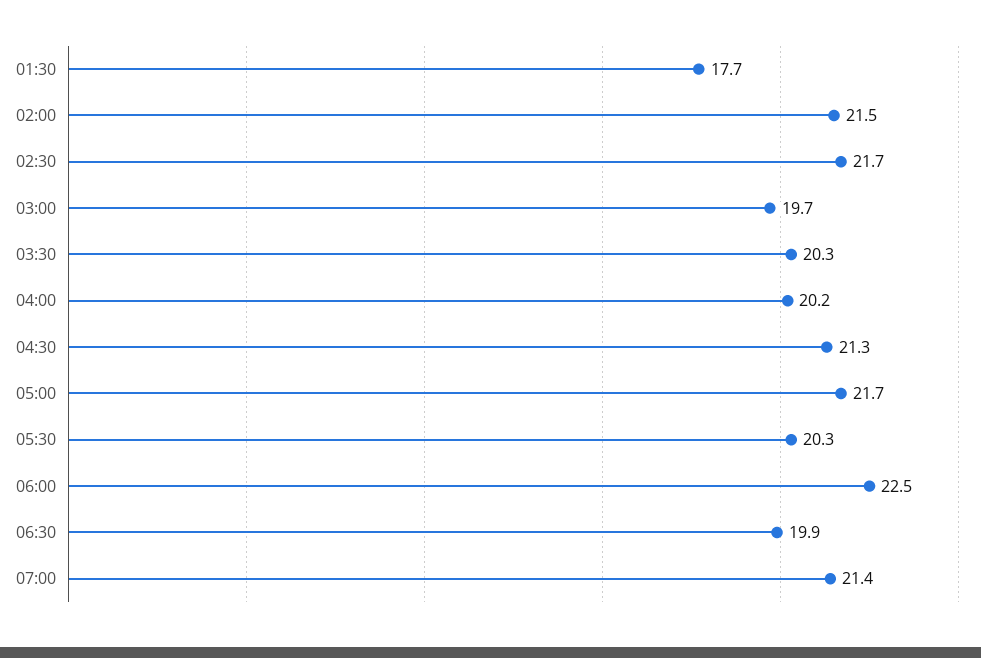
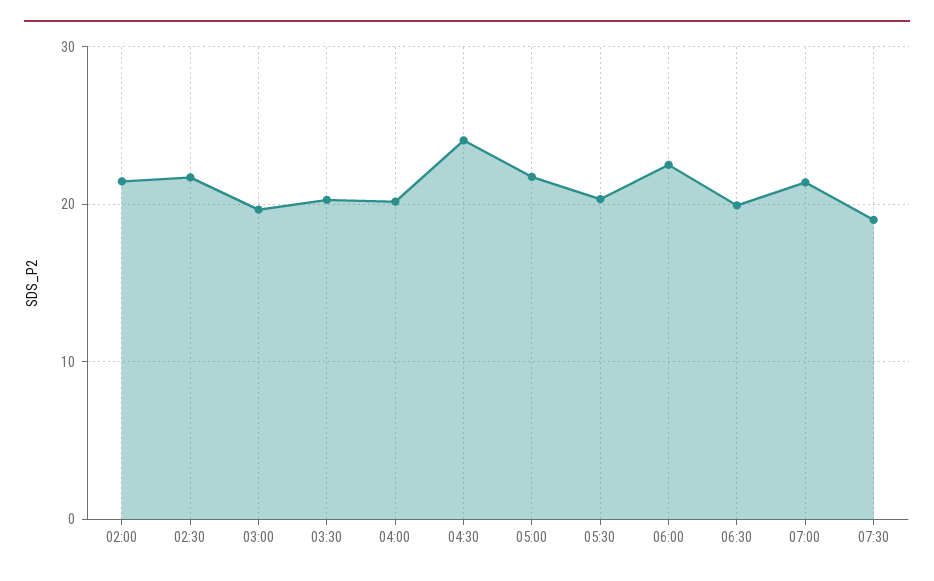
01:30: 17.7 -> none
04:30: 21.3 -> 24
07:30: none -> 19

